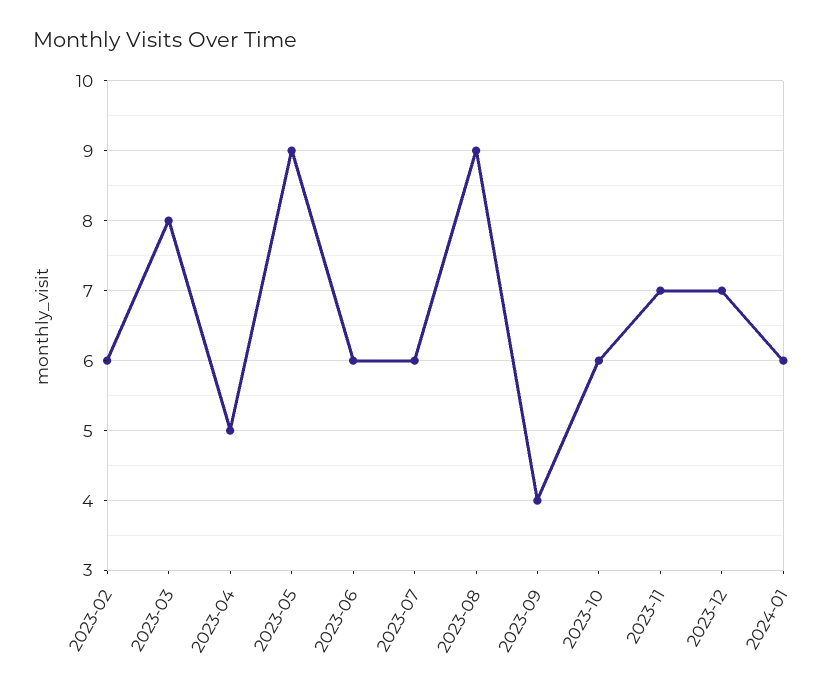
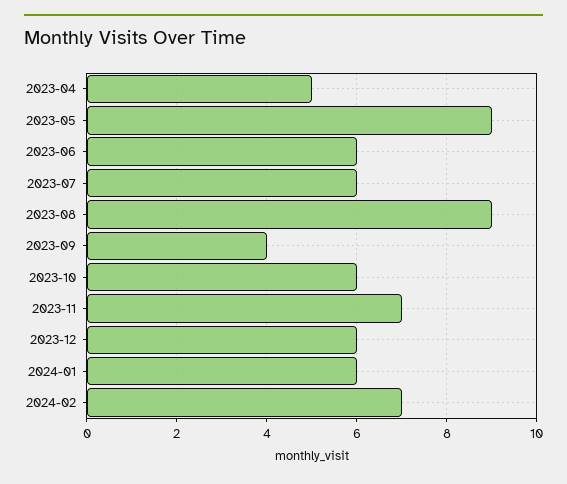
2023-02: 6 -> none
2023-03: 8 -> none
2023-12: 7 -> 6
2024-02: none -> 7

